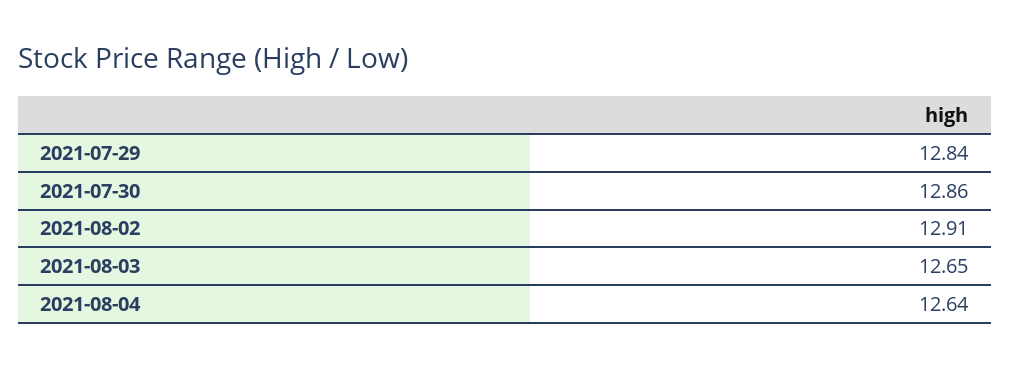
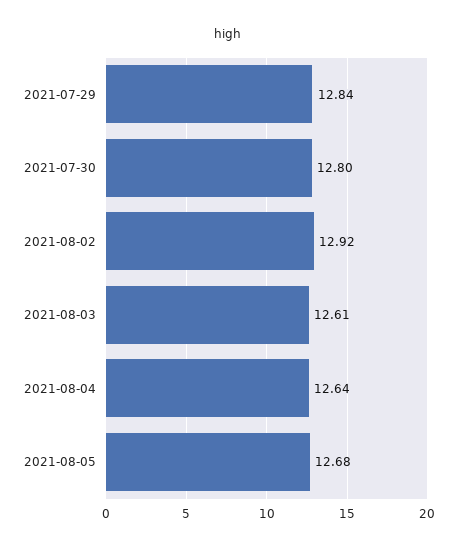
2021-07-30: 12.86 -> 12.8
2021-08-02: 12.91 -> 12.92
2021-08-03: 12.65 -> 12.61
2021-08-05: none -> 12.68

